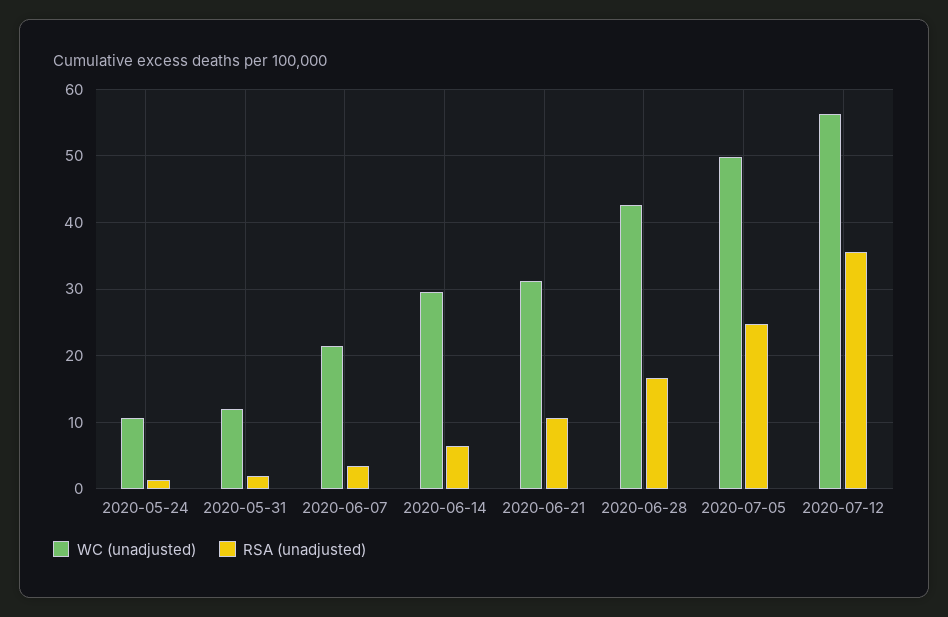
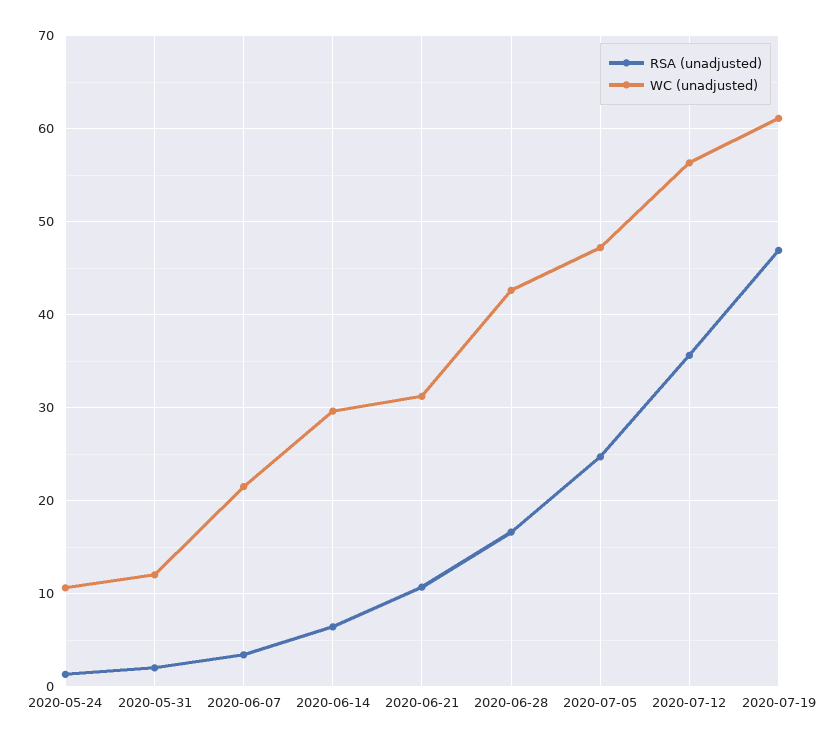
WC (unadjusted), 2020-07-05: 50 -> 47
RSA (unadjusted), 2020-07-19: none -> 47
WC (unadjusted), 2020-07-19: none -> 61

